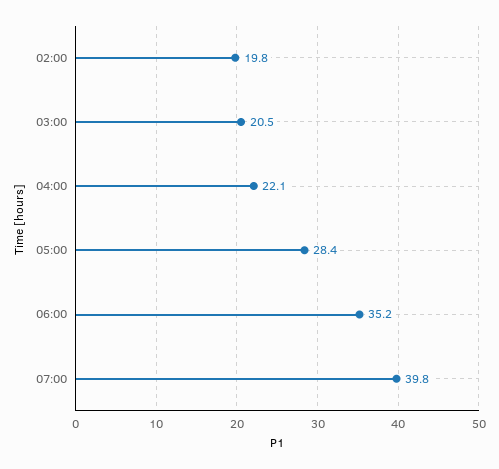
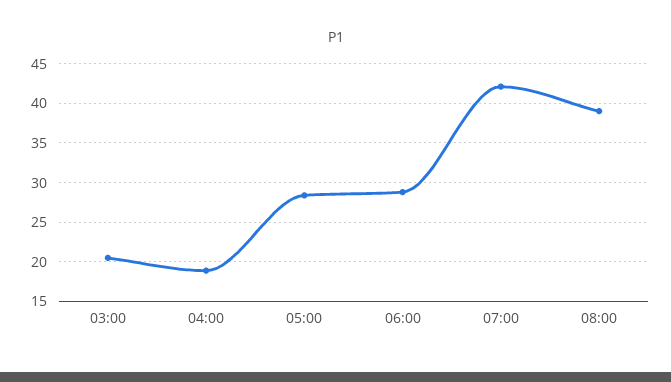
02:00: 19.8 -> none
04:00: 22.1 -> 19
06:00: 35.2 -> 29
07:00: 39.8 -> 42
08:00: none -> 39

